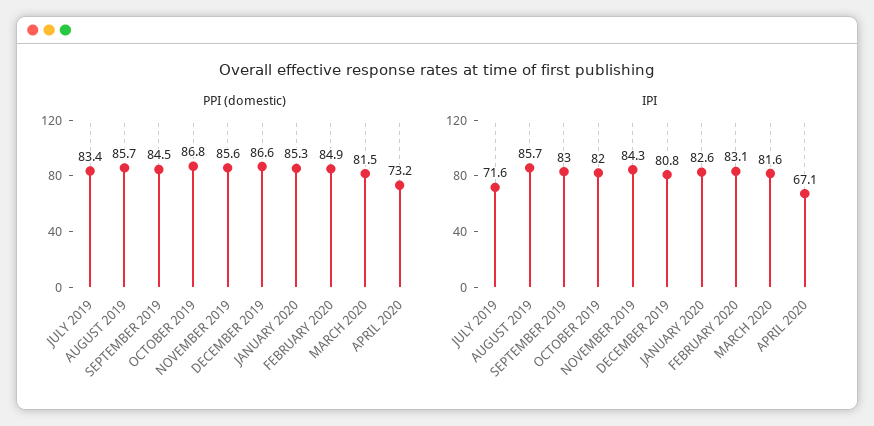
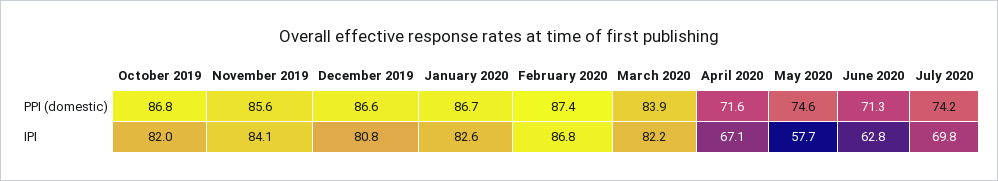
PPI (domestic), JULY 2019: 83.4 -> none
PPI (domestic), AUGUST 2019: 85.7 -> none
PPI (domestic), SEPTEMBER 2019: 84.5 -> none
PPI (domestic), JANUARY 2020: 85.3 -> 86.7
PPI (domestic), FEBRUARY 2020: 84.9 -> 87.4
PPI (domestic), MARCH 2020: 81.5 -> 83.9
PPI (domestic), APRIL 2020: 73.2 -> 71.6
IPI, JULY 2019: 71.6 -> none
IPI, AUGUST 2019: 85.7 -> none
IPI, SEPTEMBER 2019: 83 -> none
IPI, NOVEMBER 2019: 84.3 -> 84.1
IPI, FEBRUARY 2020: 83.1 -> 86.8
IPI, MARCH 2020: 81.6 -> 82.2
PPI (domestic), May 2020: none -> 74.6
PPI (domestic), June 2020: none -> 71.3
PPI (domestic), July 2020: none -> 74.2
IPI, May 2020: none -> 57.7
IPI, June 2020: none -> 62.8
IPI, July 2020: none -> 69.8

